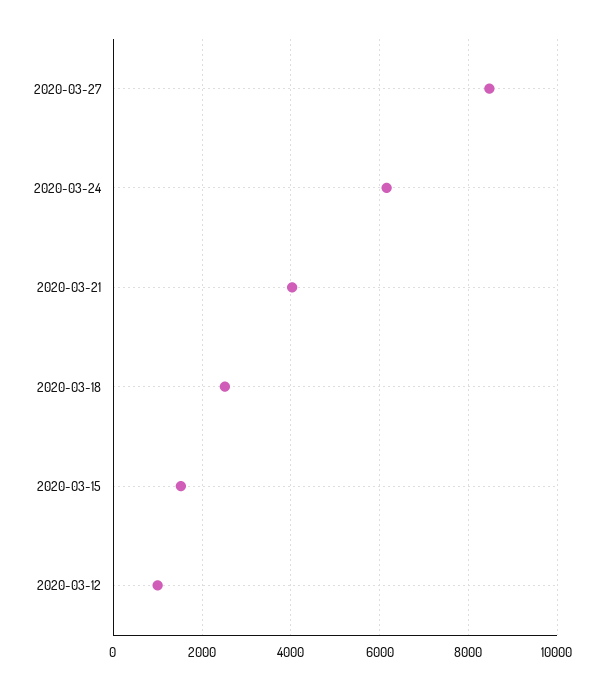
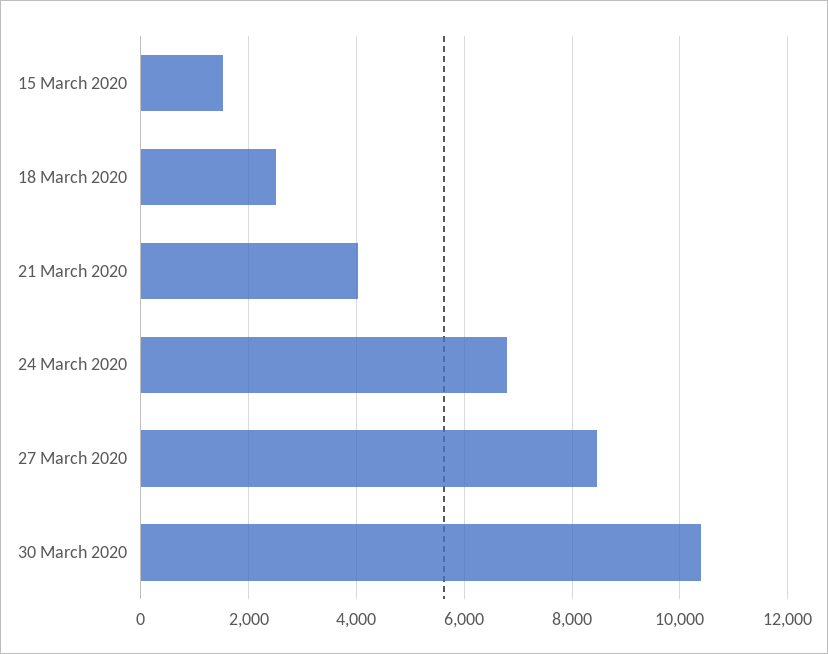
2020-03-24: 6200 -> 6800
2020-03-12: 1000 -> none
30 March 2020: none -> 10400

